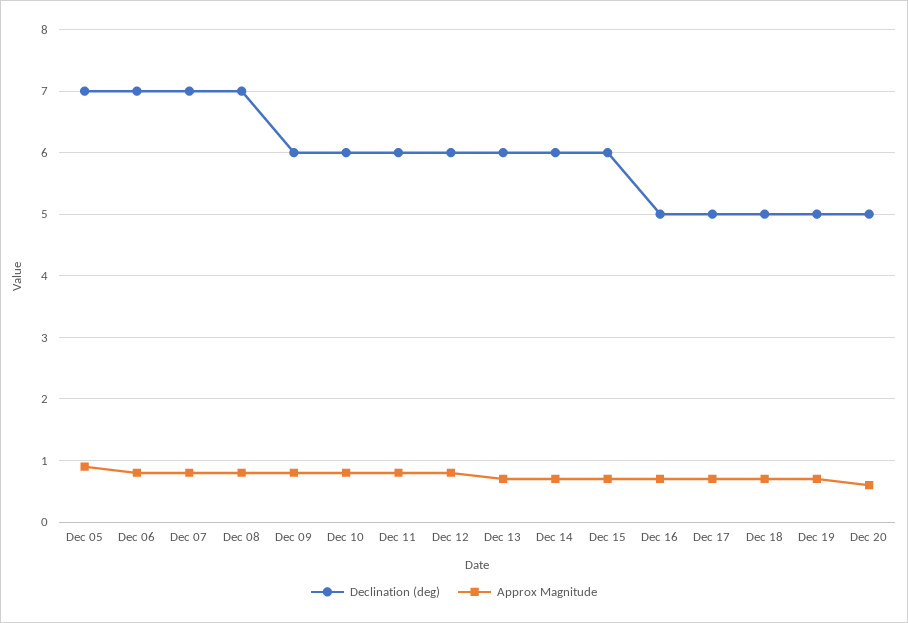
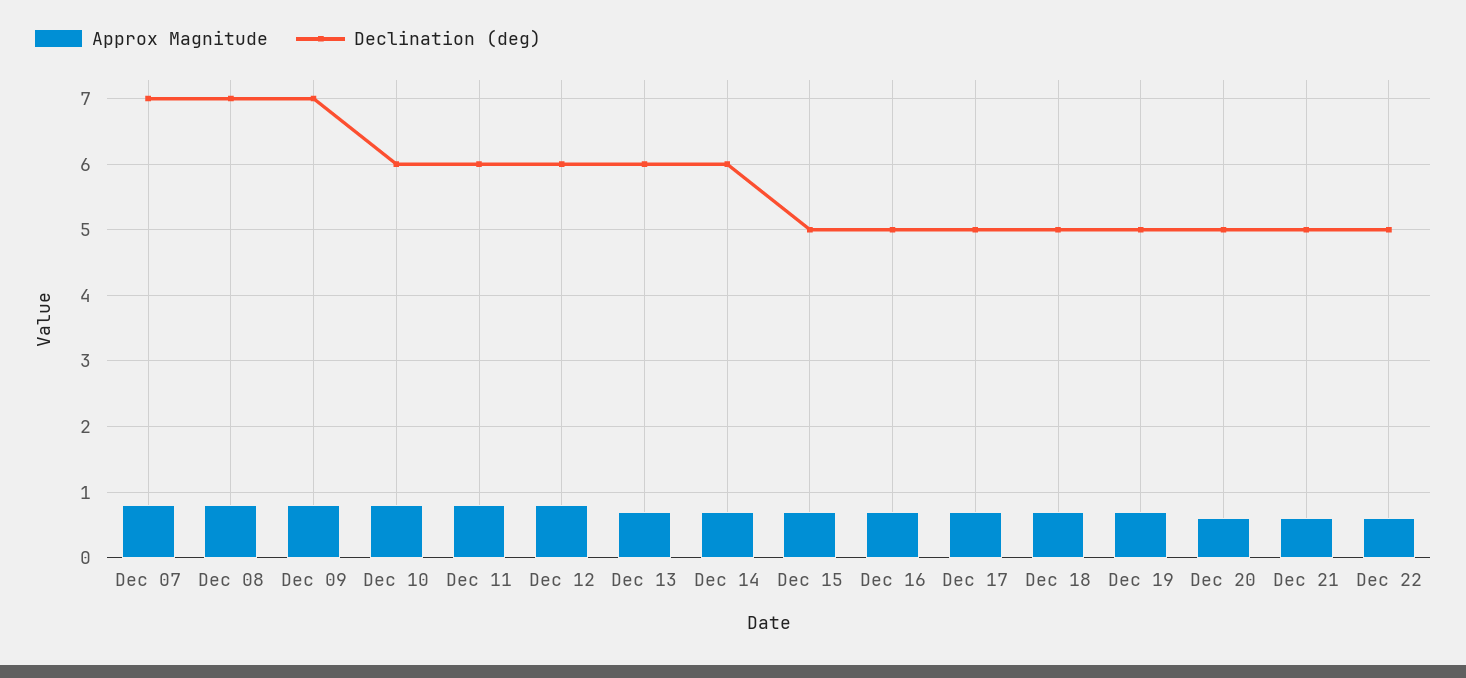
Declination (deg), Dec 05: 7 -> none
Approx Magnitude, Dec 05: 0.9 -> none
Declination (deg), Dec 06: 7 -> none
Approx Magnitude, Dec 06: 0.8 -> none
Declination (deg), Dec 09: 6 -> 7
Declination (deg), Dec 15: 6 -> 5
Approx Magnitude, Dec 21: none -> 0.6
Declination (deg), Dec 21: none -> 5
Approx Magnitude, Dec 22: none -> 0.6
Declination (deg), Dec 22: none -> 5

